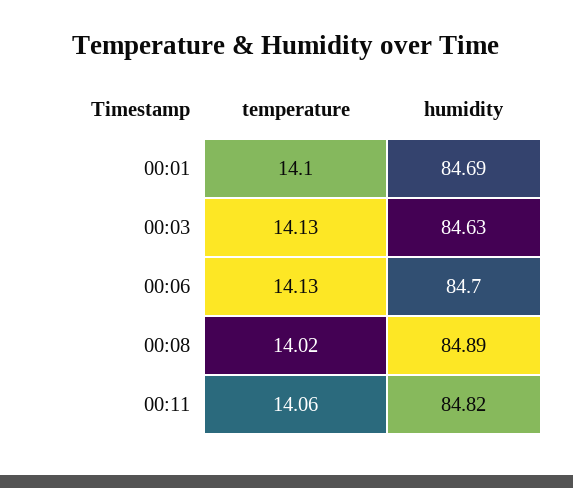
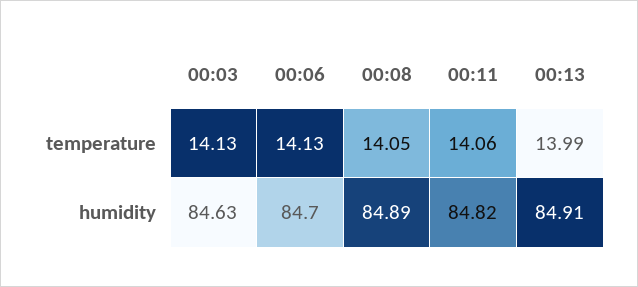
temperature, 00:01: 14.1 -> none
humidity, 00:01: 84.69 -> none
temperature, 00:08: 14.02 -> 14.05
temperature, 00:13: none -> 13.99
humidity, 00:13: none -> 84.91

